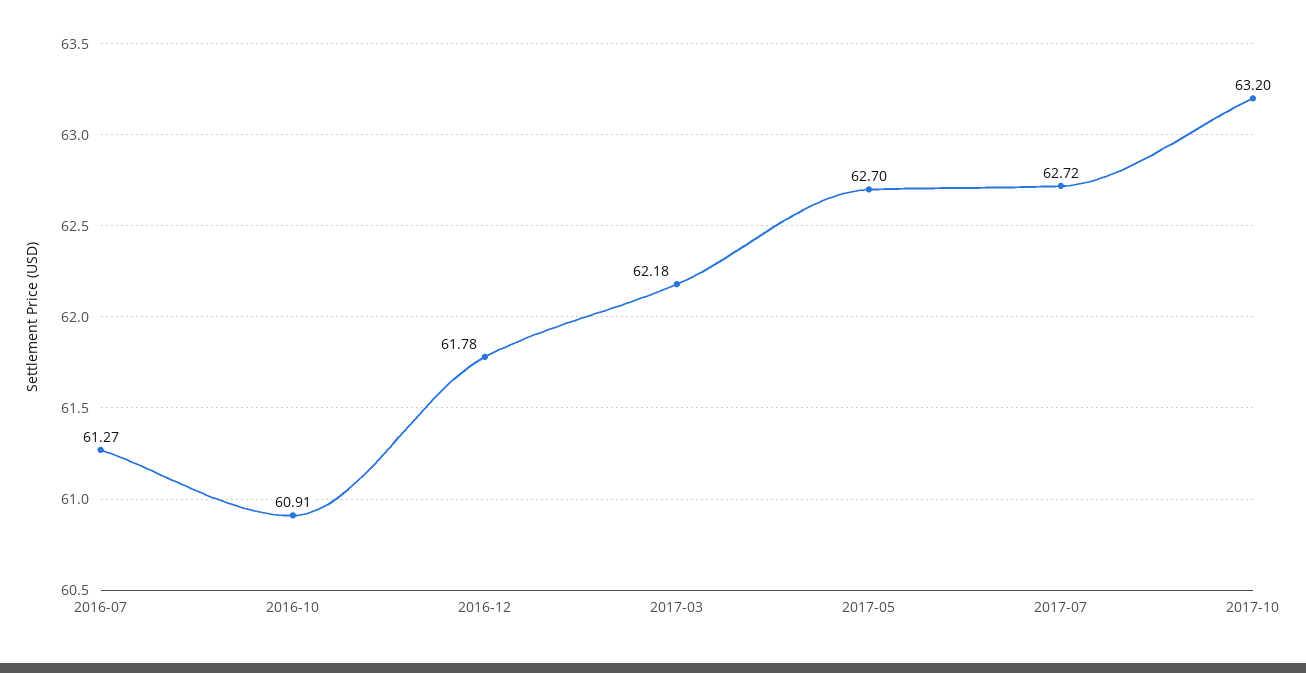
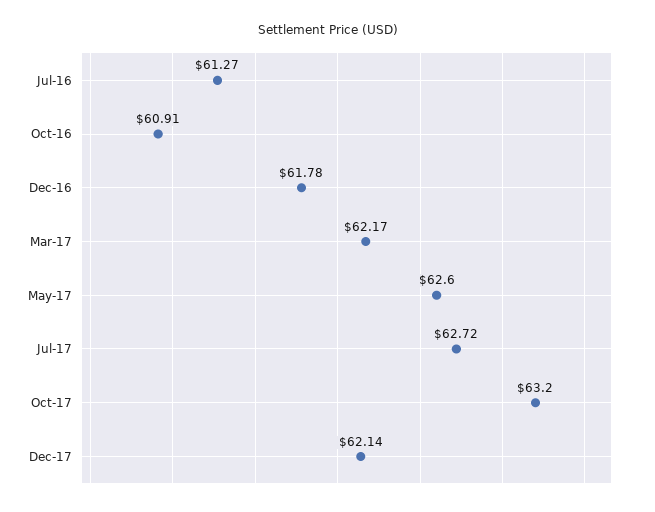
2017-03: 62.18 -> 62.17
2017-05: 62.7 -> 62.6
Dec-17: none -> 62.14

